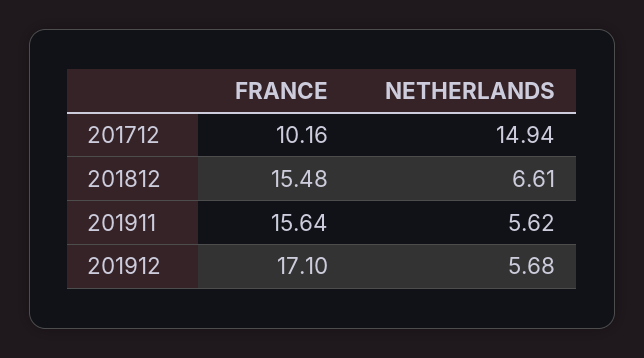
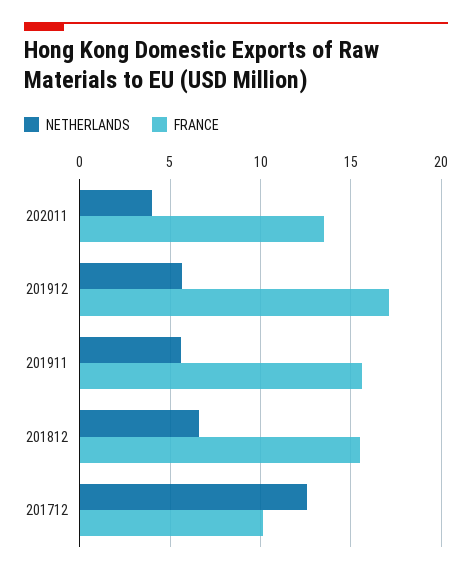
NETHERLANDS, 201712: 14.94 -> 12.5
NETHERLANDS, 202011: none -> 4
FRANCE, 202011: none -> 13.5

